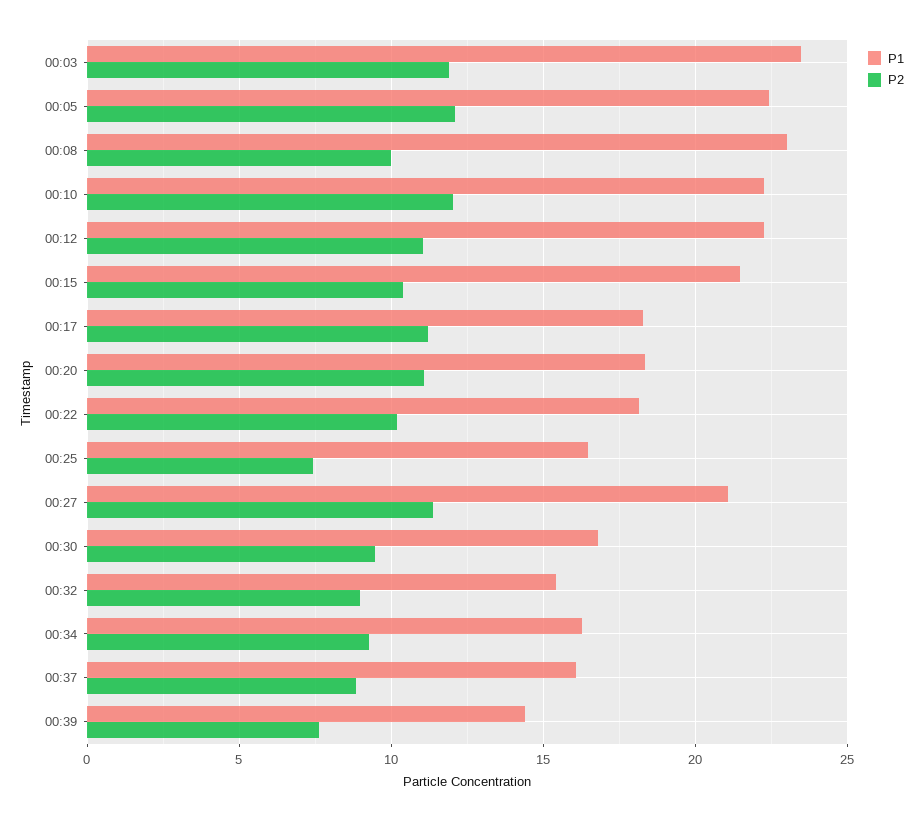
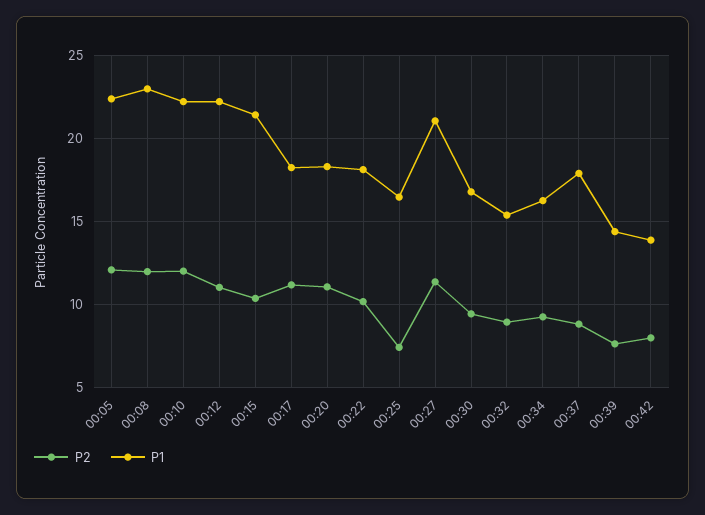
P1, 00:03: 23.5 -> none
P2, 00:03: 12 -> none
P2, 00:08: 10 -> 12
P1, 00:37: 16 -> 18
P2, 00:42: none -> 8
P1, 00:42: none -> 14

